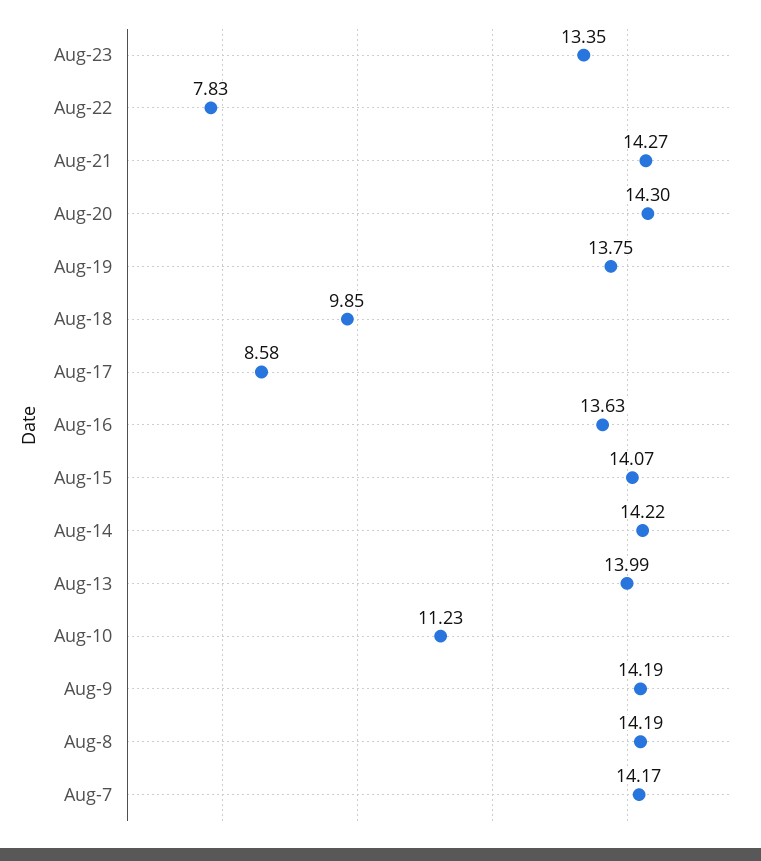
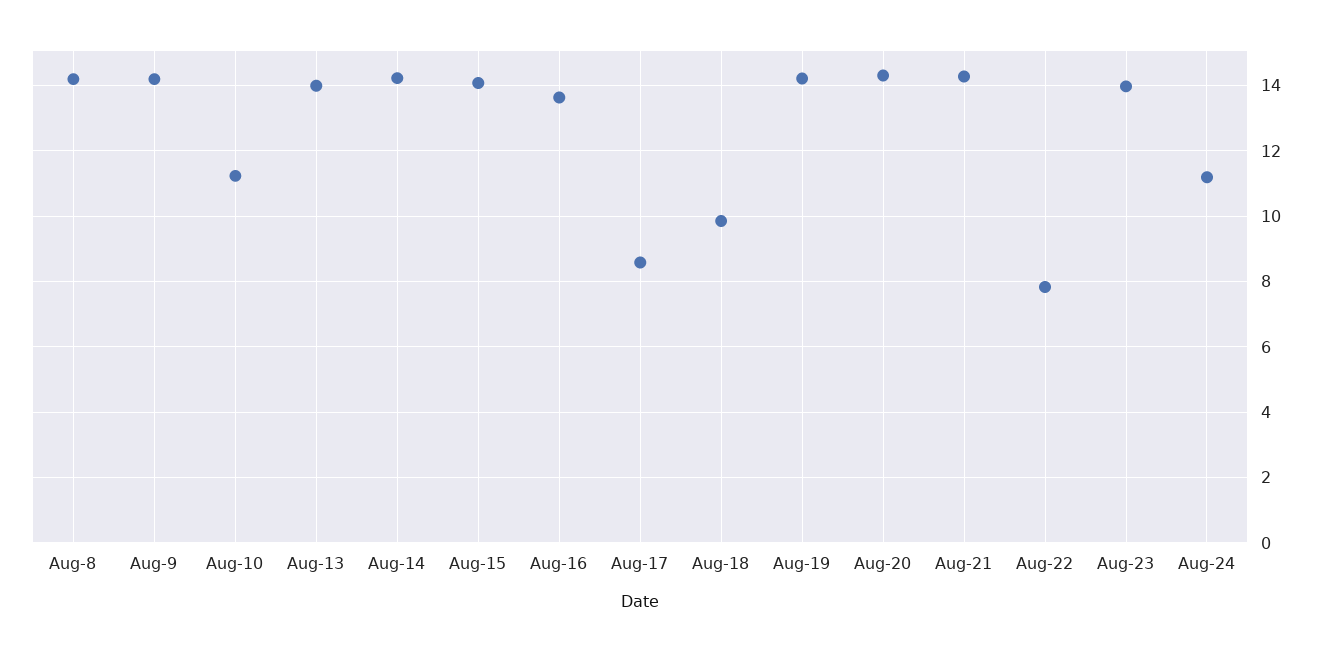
Aug-23: 13.35 -> 14
Aug-19: 13.75 -> 14.2
Aug-7: 14.17 -> none
Aug-24: none -> 11.2

